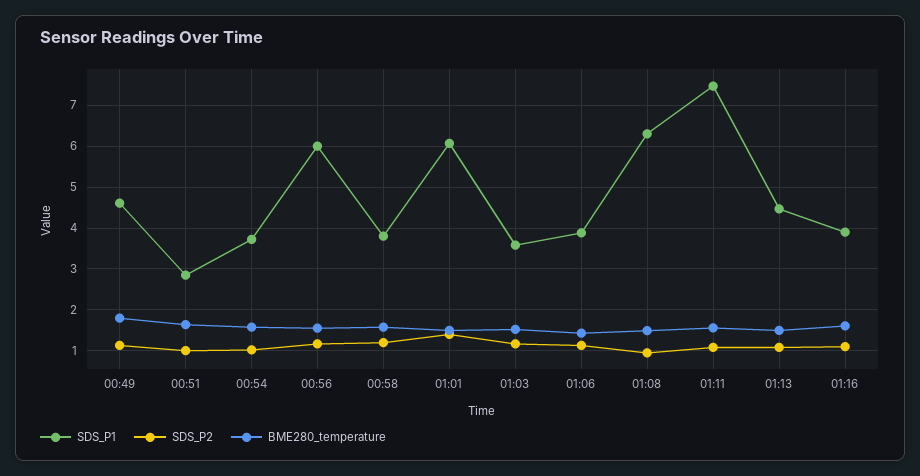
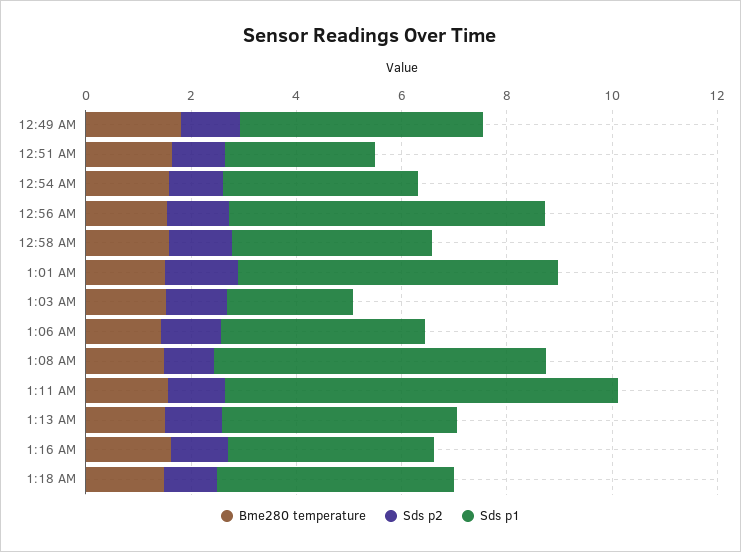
SDS_P1, 01:03: 3.6 -> 2.5
BME280_temperature, 1:18 AM: none -> 1.5
SDS_P2, 1:18 AM: none -> 1
SDS_P1, 1:18 AM: none -> 4.5

